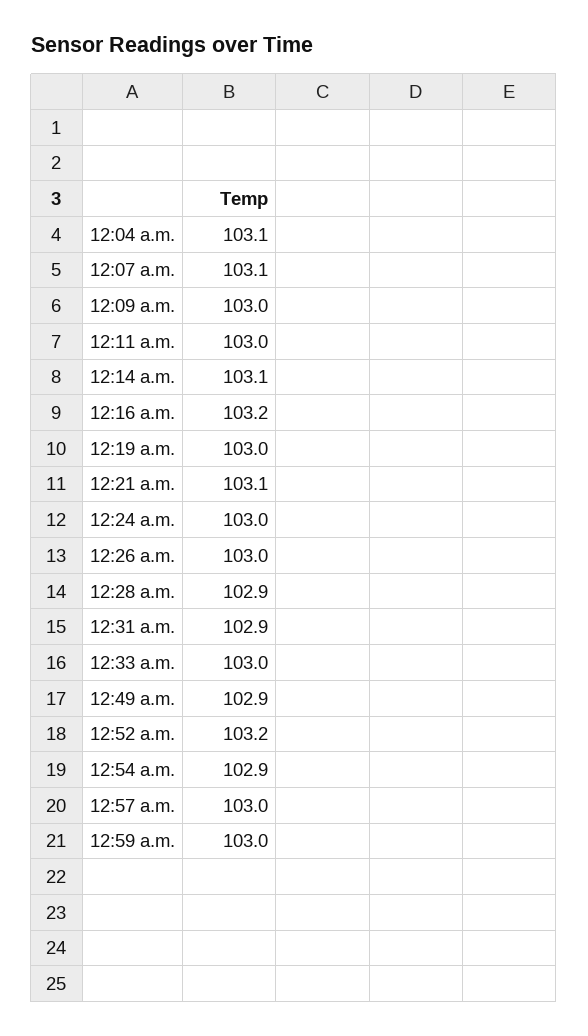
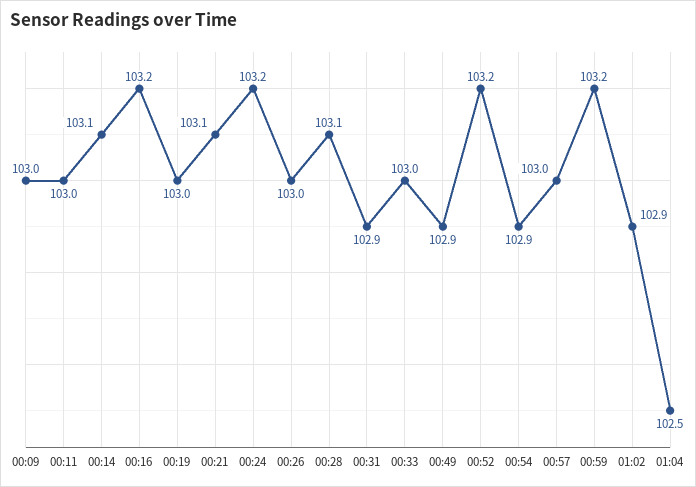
12:04 a.m.: 103.1 -> none
12:07 a.m.: 103.1 -> none
12:24 a.m.: 103 -> 103.2
12:28 a.m.: 102.9 -> 103.1
12:59 a.m.: 103 -> 103.2
01:02: none -> 102.9
01:04: none -> 102.5

